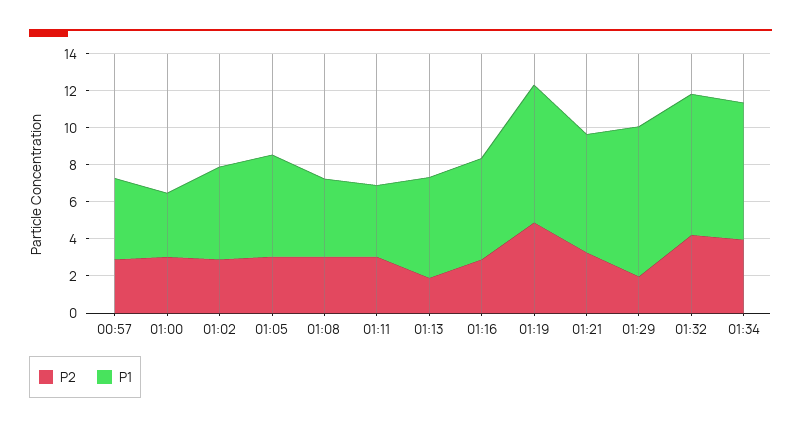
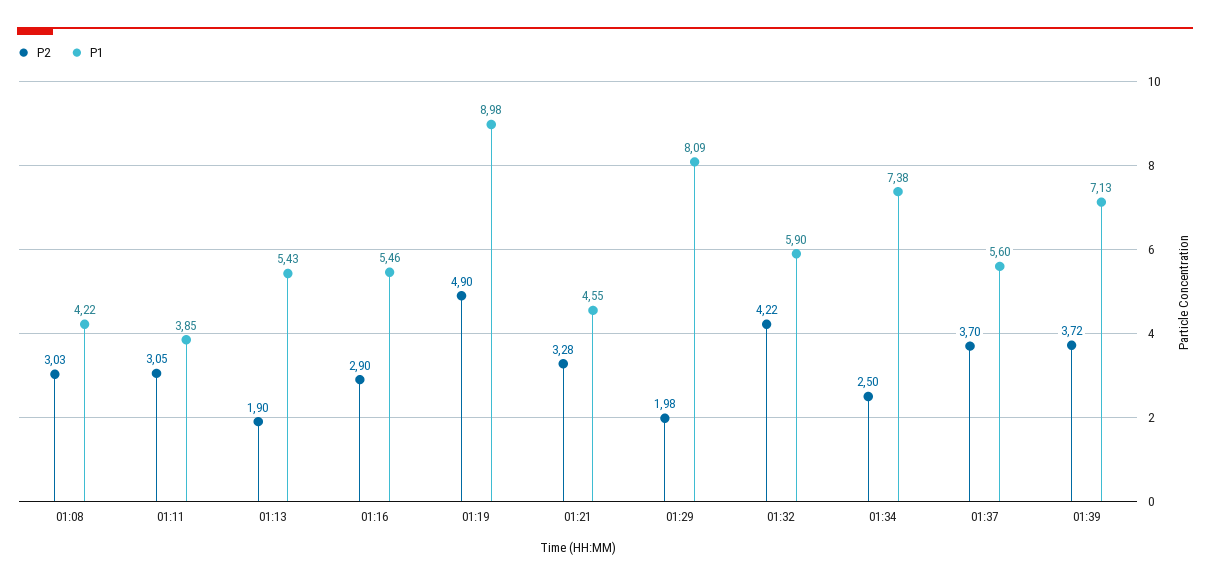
P2, 00:57: 3 -> none
P1, 00:57: 4.5 -> none
P2, 01:00: 3 -> none
P1, 01:00: 3.5 -> none
P2, 01:02: 3 -> none
P1, 01:02: 5 -> none
P2, 01:05: 3 -> none
P1, 01:05: 5.5 -> none
P1, 01:19: 7.5 -> 8.98
P1, 01:21: 6.5 -> 4.55
P1, 01:32: 7.5 -> 5.9
P2, 01:34: 4 -> 2.5
P2, 01:37: none -> 3.7
P1, 01:37: none -> 5.6
P2, 01:39: none -> 3.72
P1, 01:39: none -> 7.13

